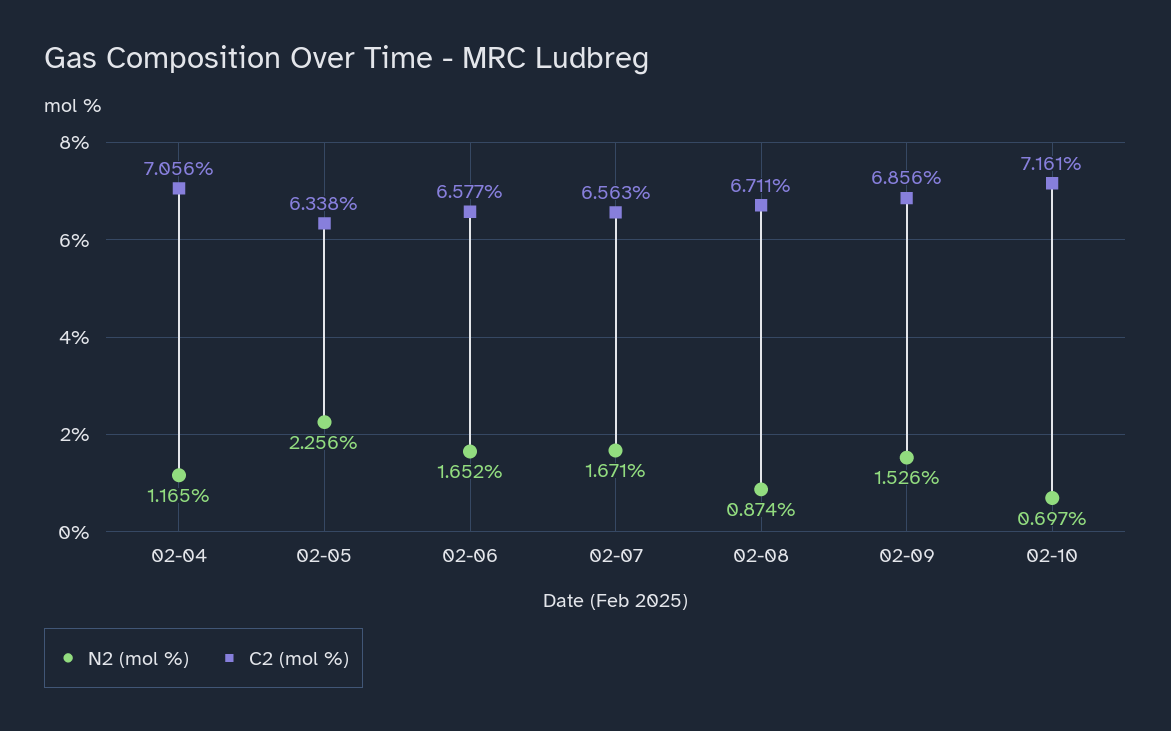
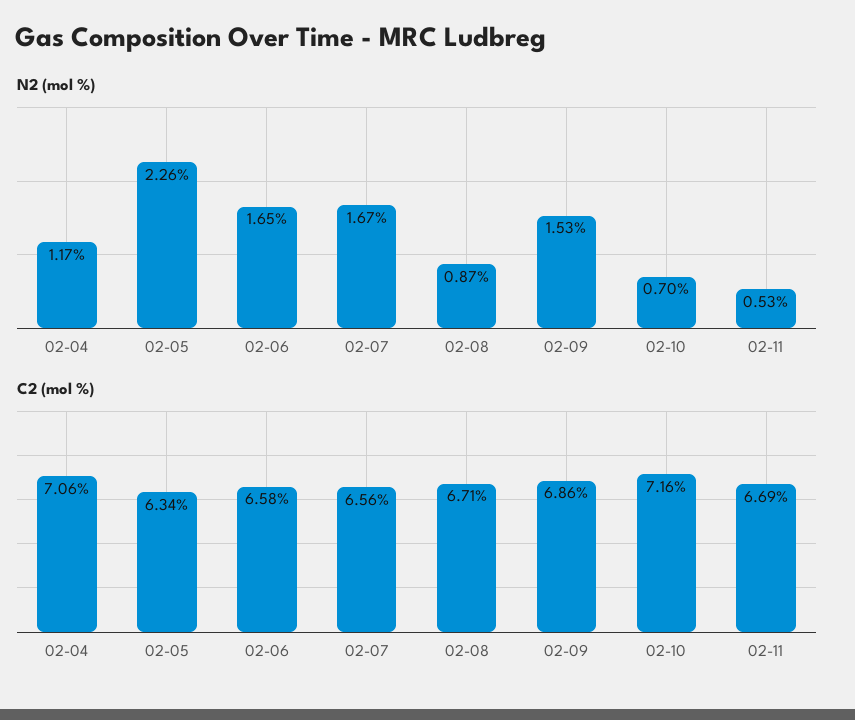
N2 (mol %), 02-11: none -> 0.53
C2 (mol %), 02-11: none -> 6.69

